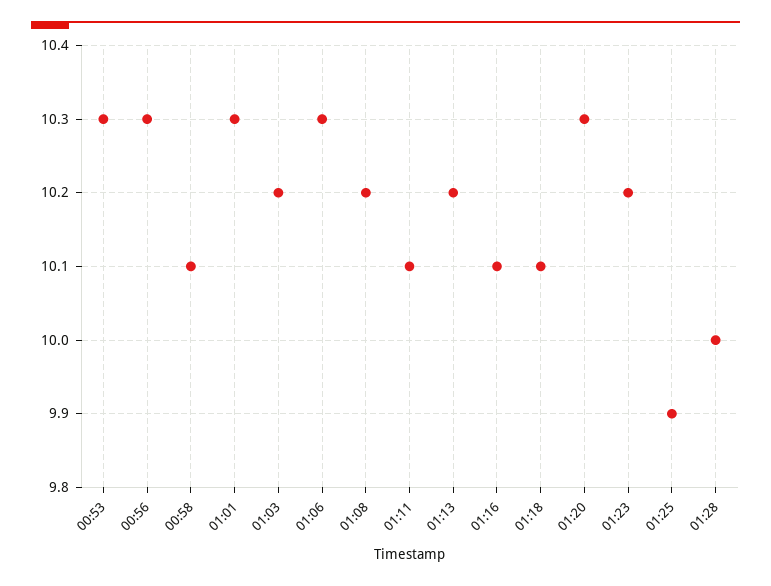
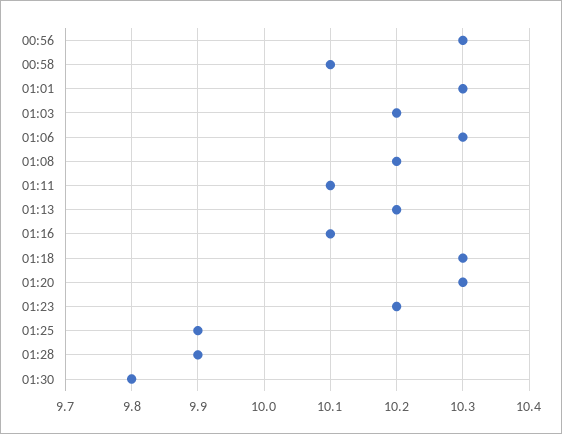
00:53: 10.3 -> none
01:18: 10.1 -> 10.3
01:28: 10 -> 9.9
01:30: none -> 9.8

